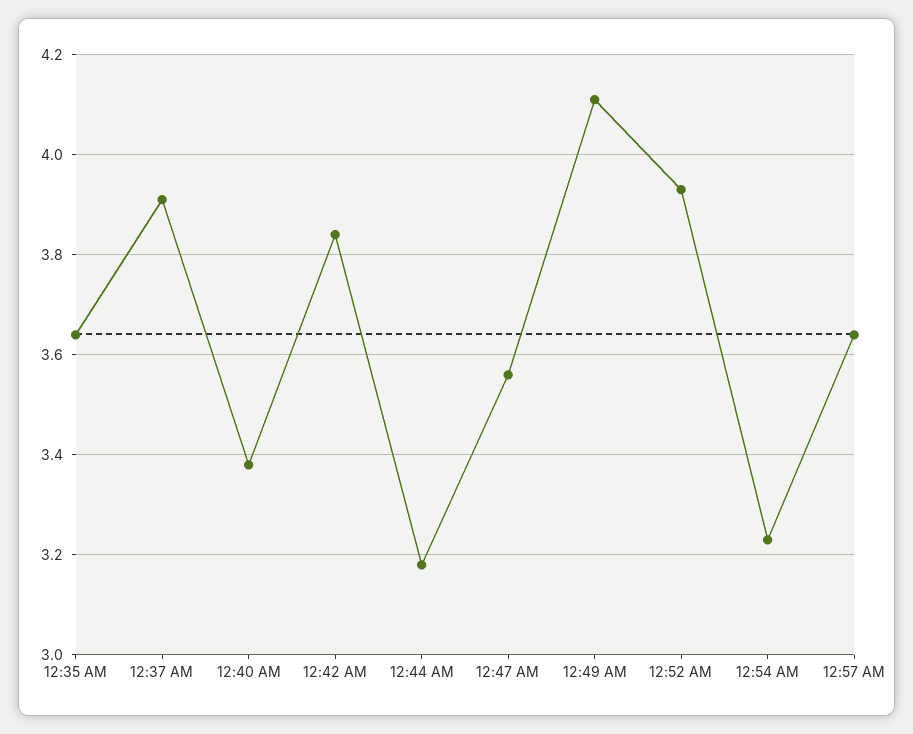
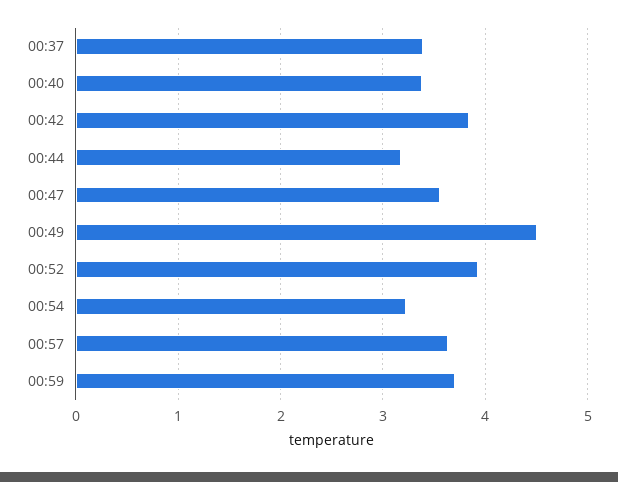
12:35 AM: 3.65 -> none
12:37 AM: 3.9 -> 3.4
12:49 AM: 4.1 -> 4.5
00:59: none -> 3.7

